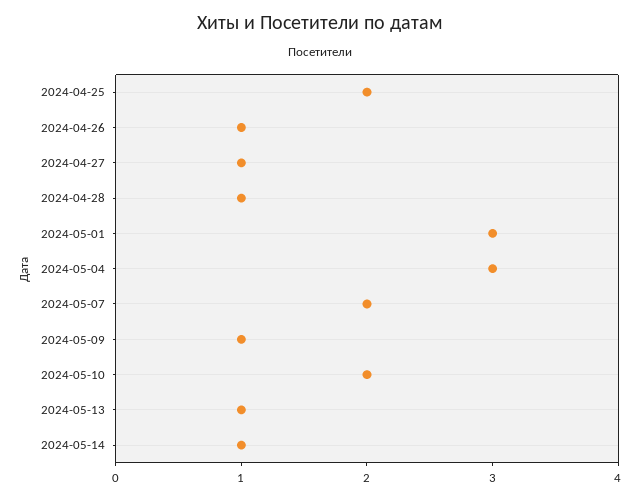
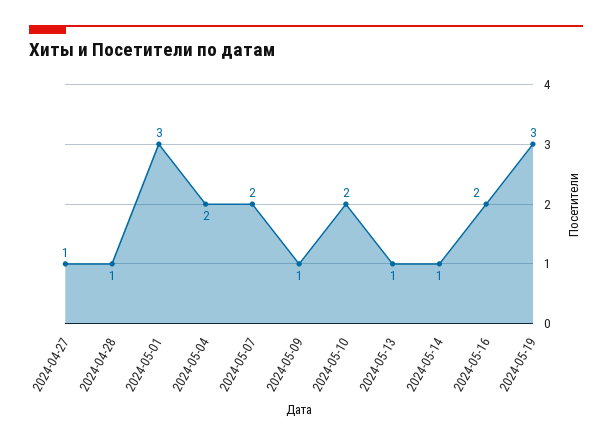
2024-04-25: 2 -> none
2024-04-26: 1 -> none
2024-05-04: 3 -> 2
2024-05-16: none -> 2
2024-05-19: none -> 3

